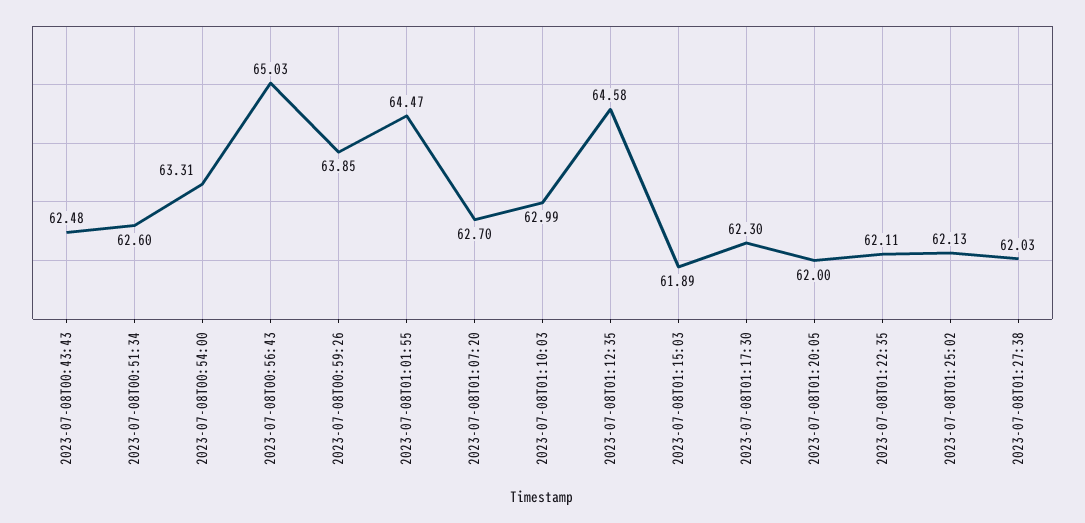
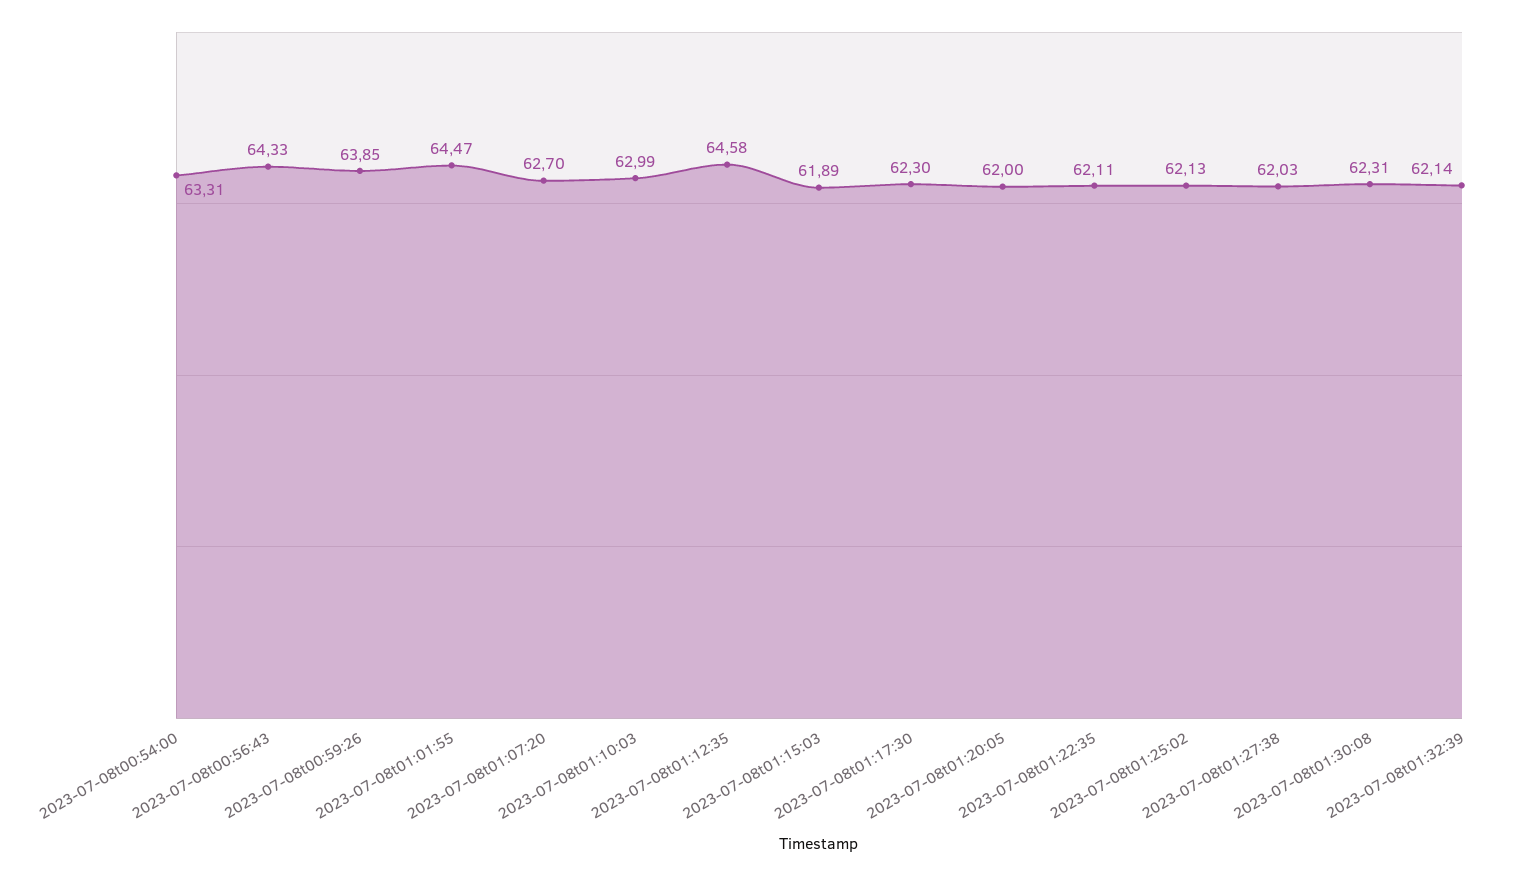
2023-07-08T00:43:43: 62.48 -> none
2023-07-08T00:51:34: 62.6 -> none
2023-07-08T00:56:43: 65.03 -> 64.33
2023-07-08t01:30:08: none -> 62.31
2023-07-08t01:32:39: none -> 62.14

